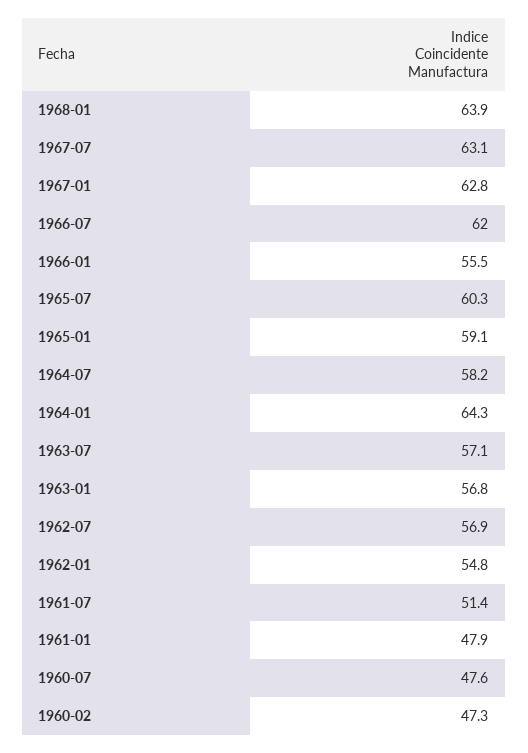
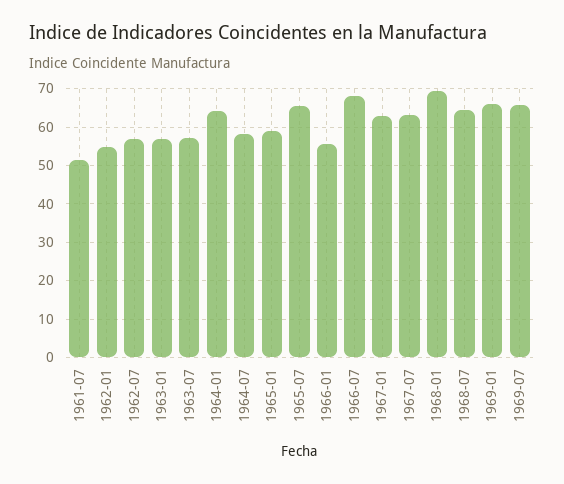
1968-01: 63.9 -> 70
1966-07: 62 -> 68
1965-07: 60.3 -> 66
1961-01: 47.9 -> none
1960-07: 47.6 -> none
1960-02: 47.3 -> none
1968-07: none -> 64
1969-01: none -> 66
1969-07: none -> 66

